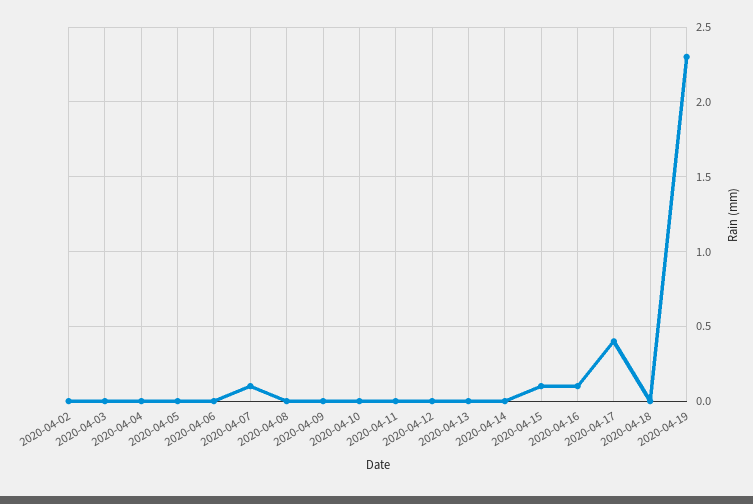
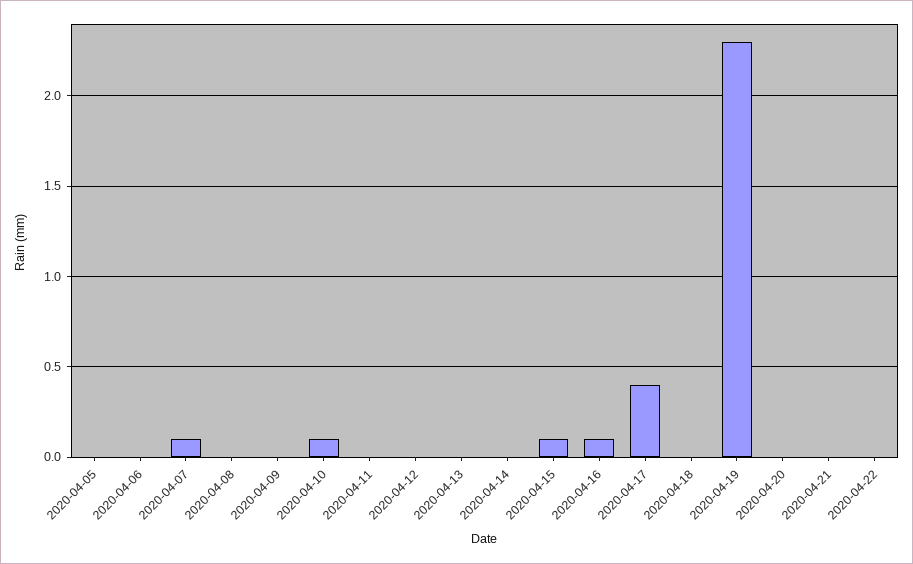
2020-04-02: 0 -> none
2020-04-03: 0 -> none
2020-04-04: 0 -> none
2020-04-10: 0 -> 0.1
2020-04-20: none -> 0
2020-04-21: none -> 0
2020-04-22: none -> 0

